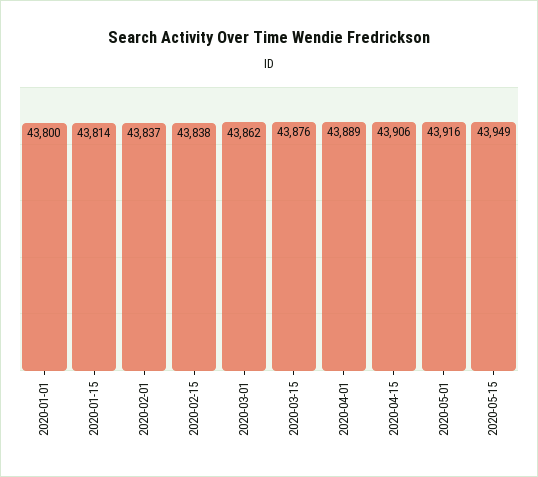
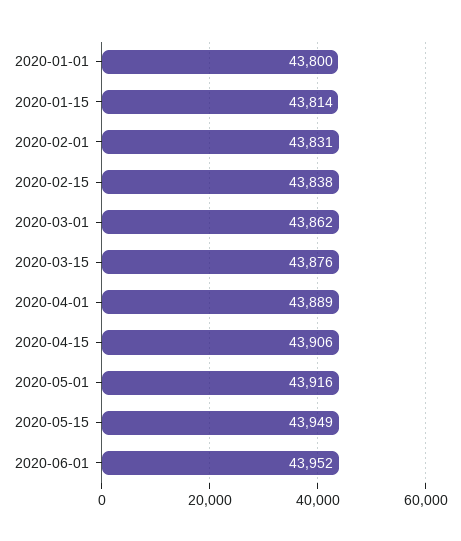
2020-02-01: 43837 -> 43831
2020-06-01: none -> 43952

